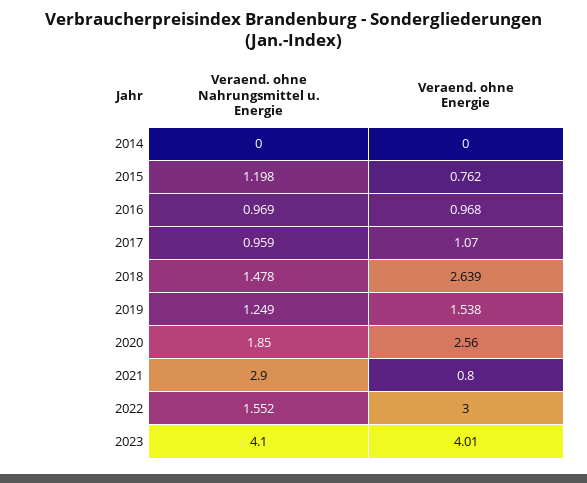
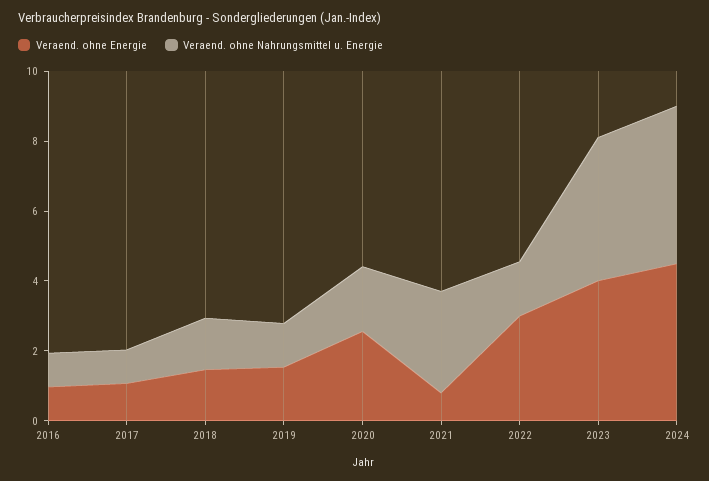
Veraend. ohne Nahrungsmittel u. Energie, 2014: 0 -> none
Veraend. ohne Energie, 2014: 0 -> none
Veraend. ohne Nahrungsmittel u. Energie, 2015: 1.198 -> none
Veraend. ohne Energie, 2015: 0.762 -> none
Veraend. ohne Energie, 2018: 2.639 -> 1.5
Veraend. ohne Energie, 2024: none -> 4.5
Veraend. ohne Nahrungsmittel u. Energie, 2024: none -> 4.5

